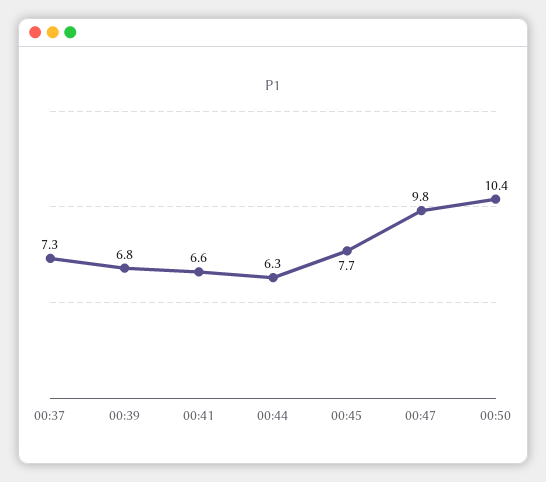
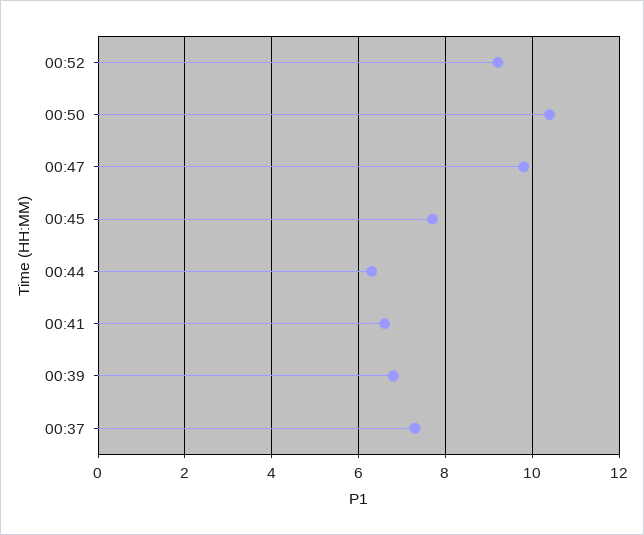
00:52: none -> 9.2

